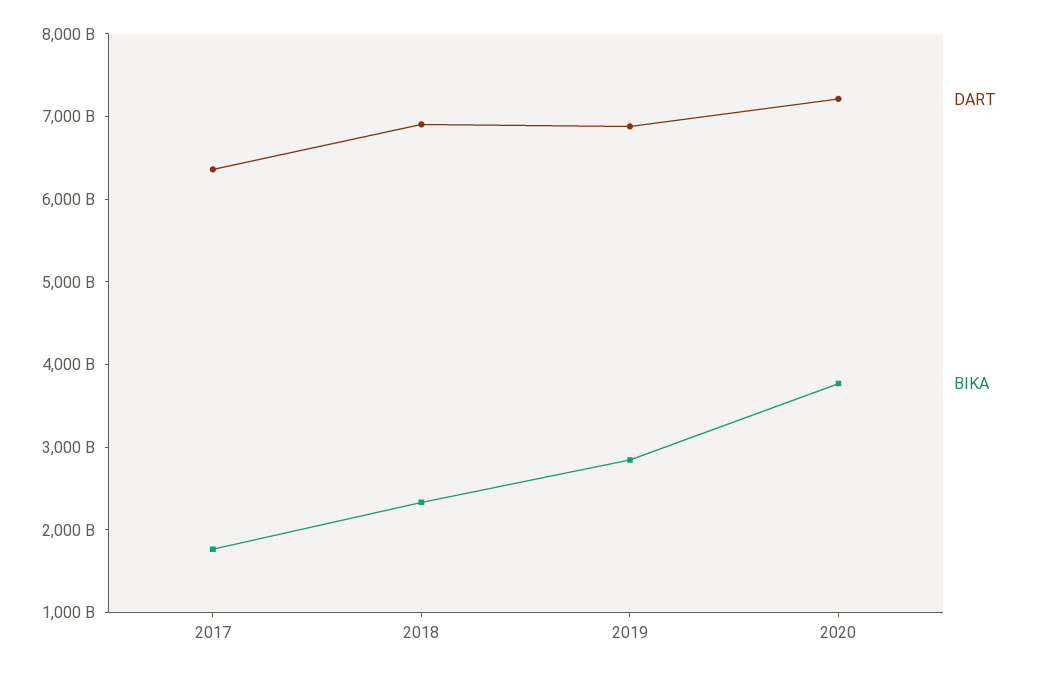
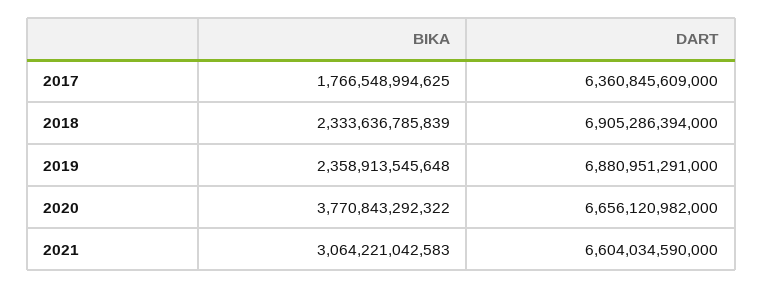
BIKA, 2019: 2800000000000 -> 2358913545648
DART, 2020: 7200000000000 -> 6656120982000
BIKA, 2021: none -> 3064221042583
DART, 2021: none -> 6604034590000

